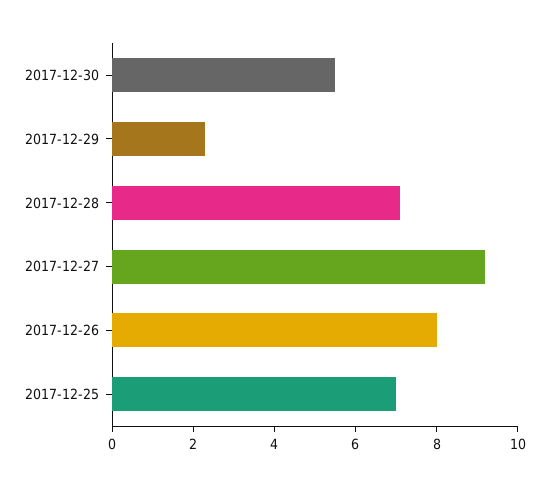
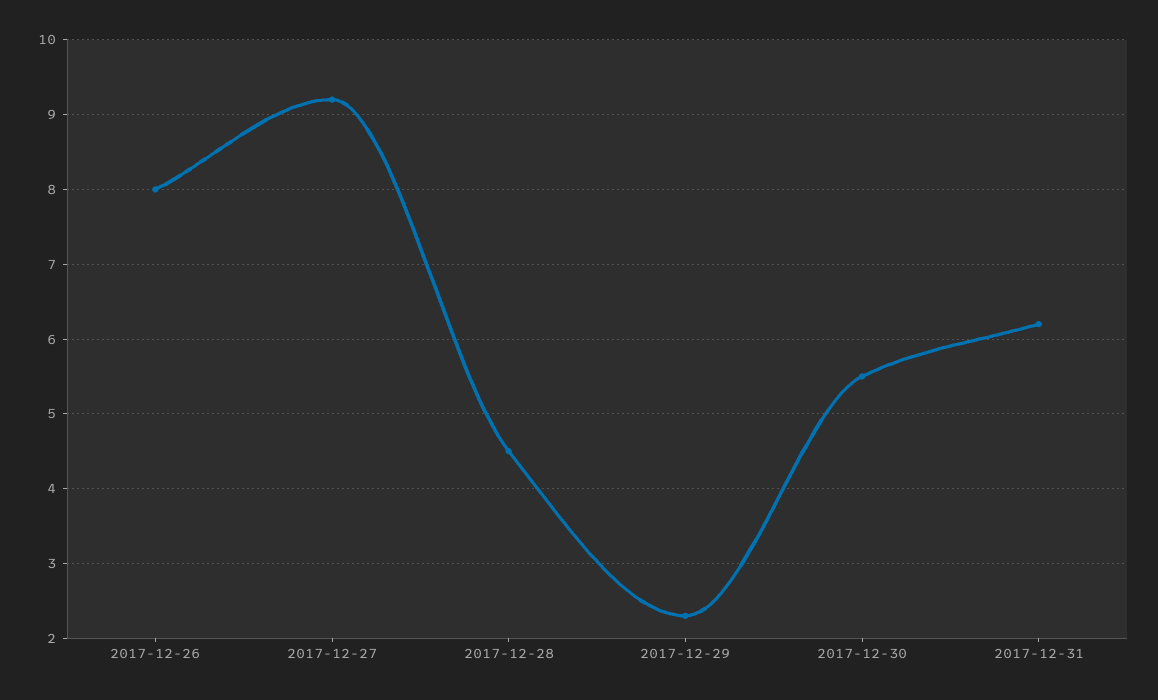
2017-12-28: 7 -> 4.5
2017-12-25: 7 -> none
2017-12-31: none -> 6.2

